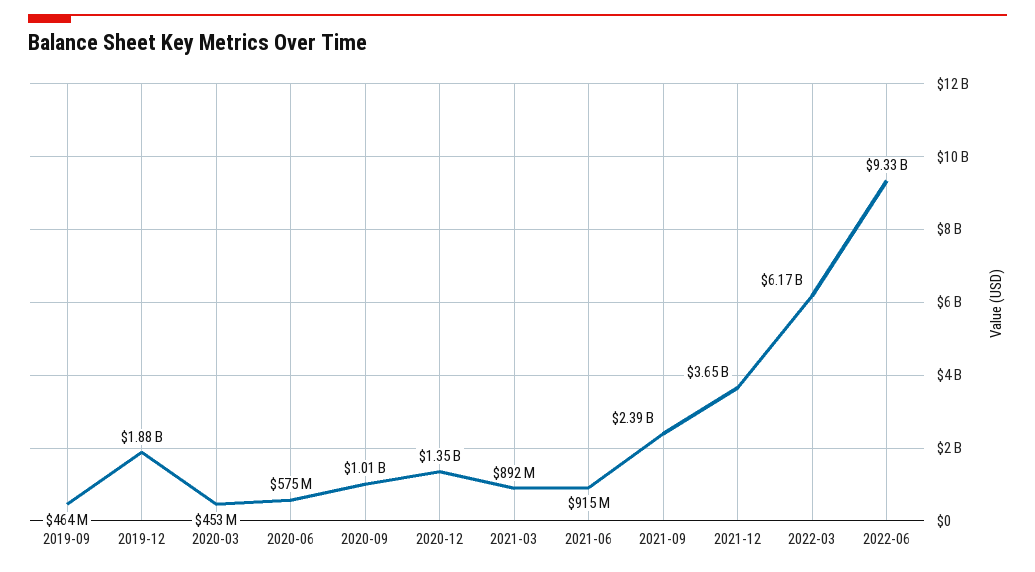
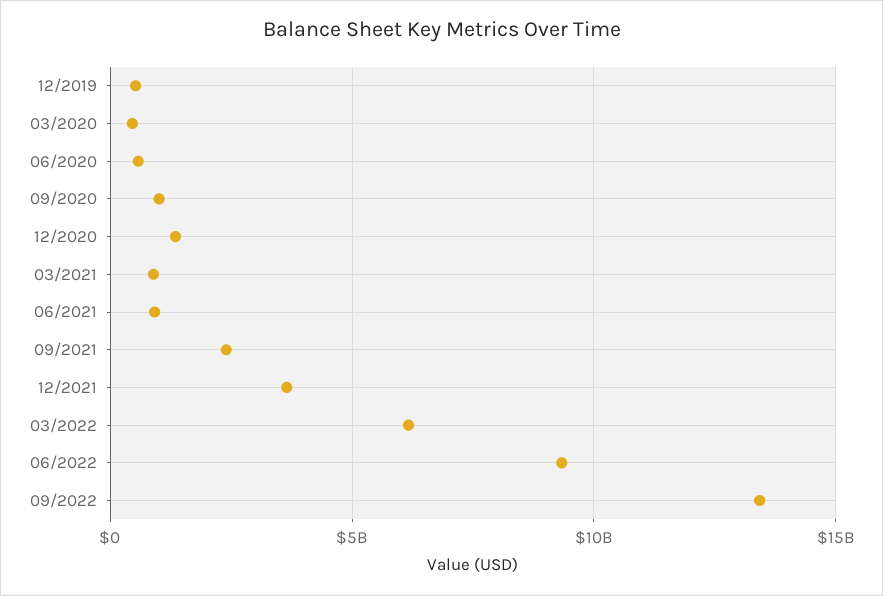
2019-09: 464000000 -> none
2019-12: 1880000000 -> 500000000
09/2022: none -> 13500000000

